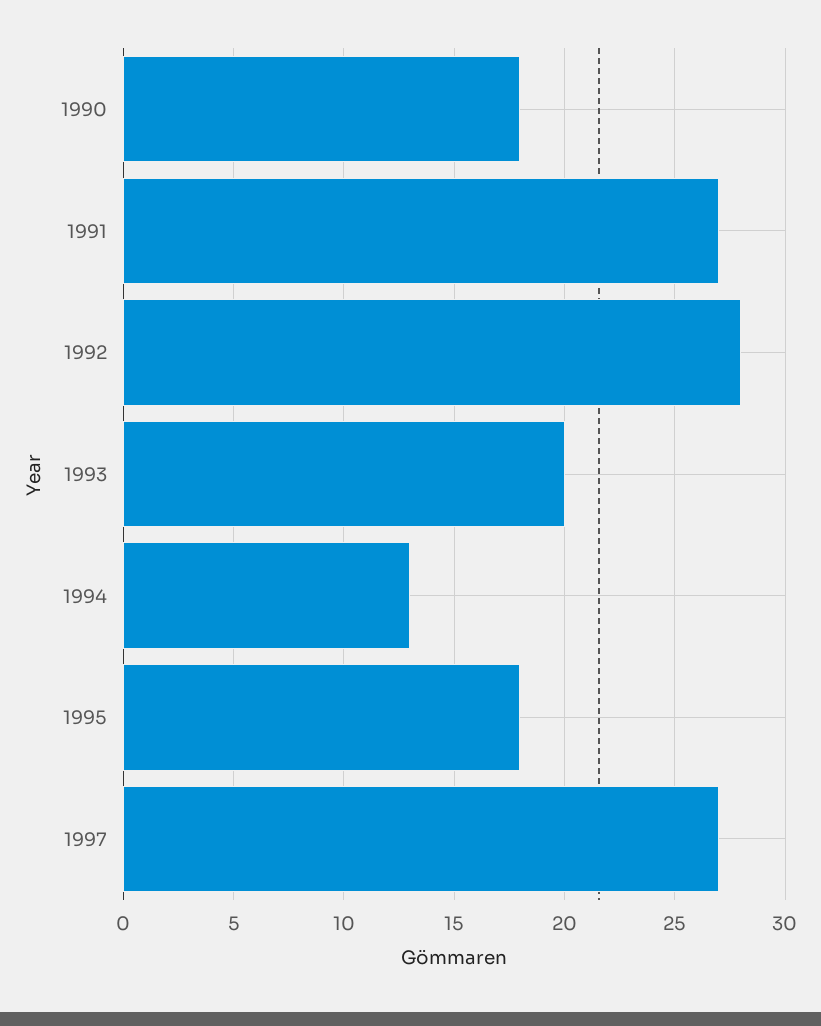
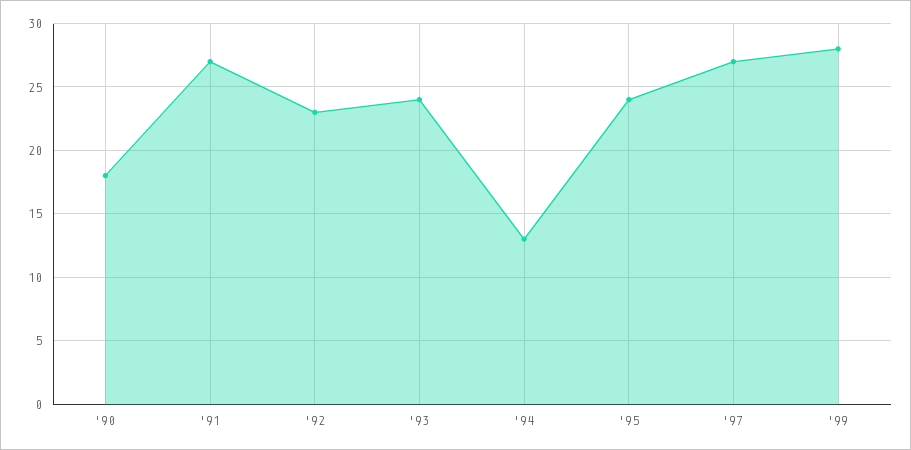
1992: 28 -> 23
1993: 20 -> 24
1995: 18 -> 24
'99: none -> 28

